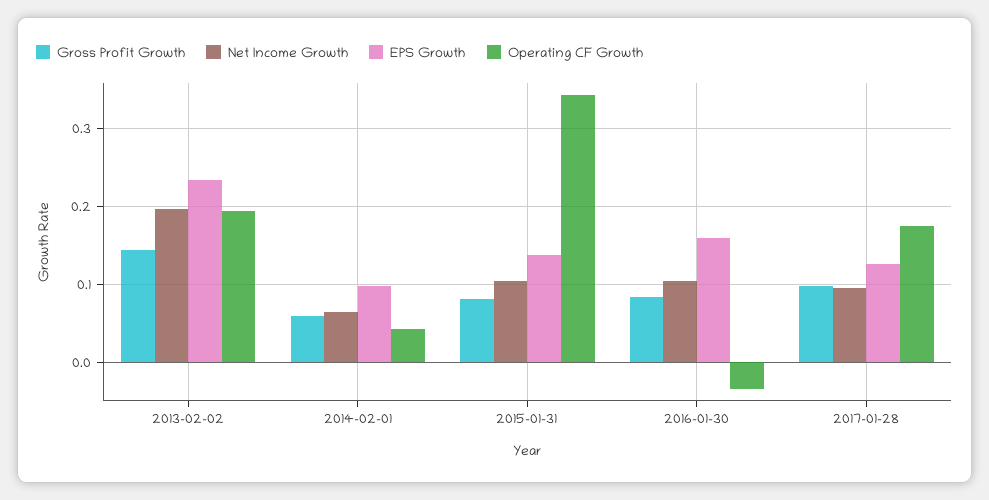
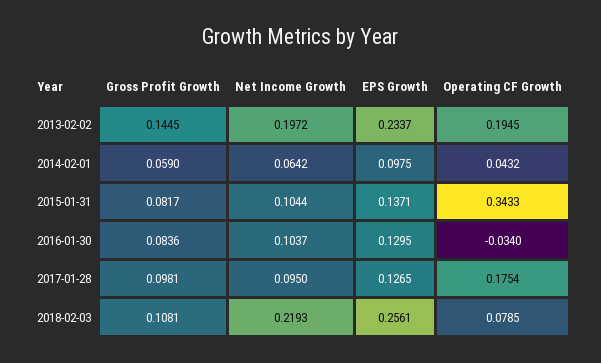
EPS Growth, 2016-01-30: 0.16 -> 0.1295
Gross Profit Growth, 2018-02-03: none -> 0.1081
Net Income Growth, 2018-02-03: none -> 0.2193
EPS Growth, 2018-02-03: none -> 0.2561
Operating CF Growth, 2018-02-03: none -> 0.0785

